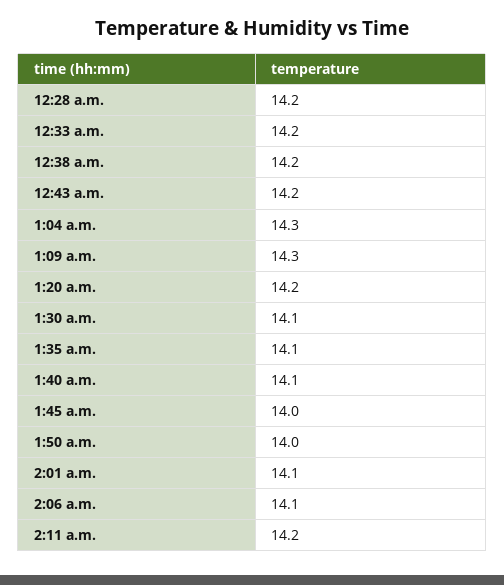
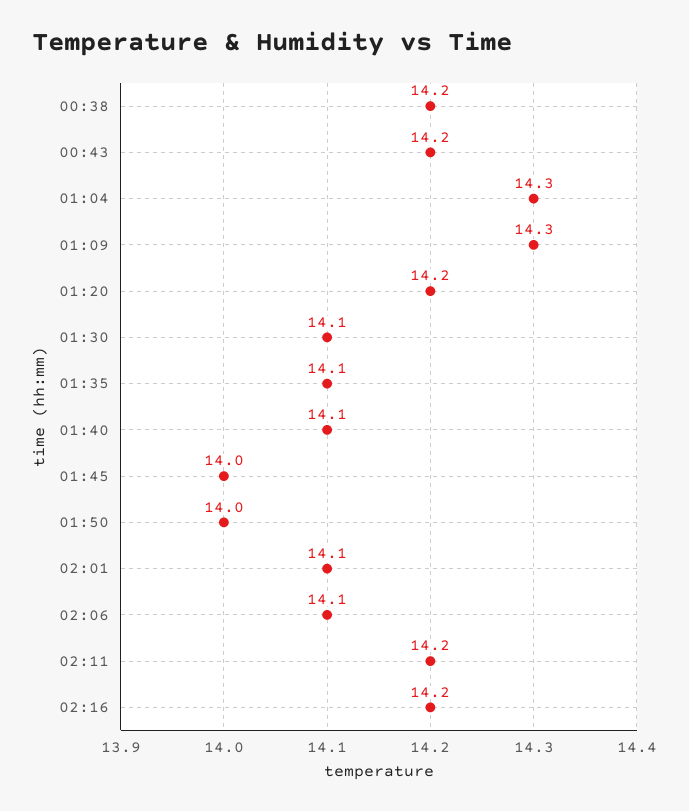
12:28 a.m.: 14.2 -> none
12:33 a.m.: 14.2 -> none
02:16: none -> 14.2

